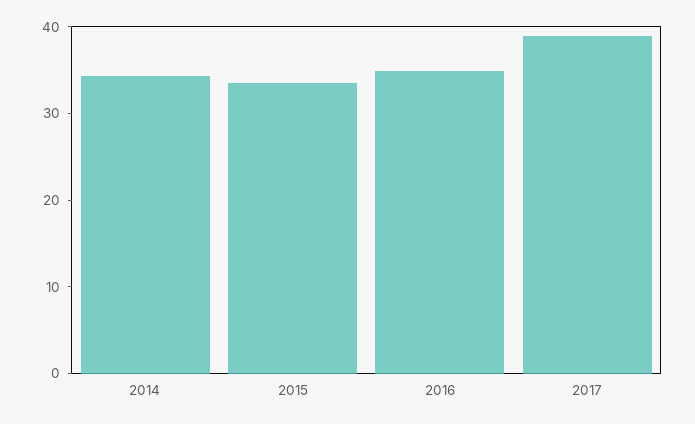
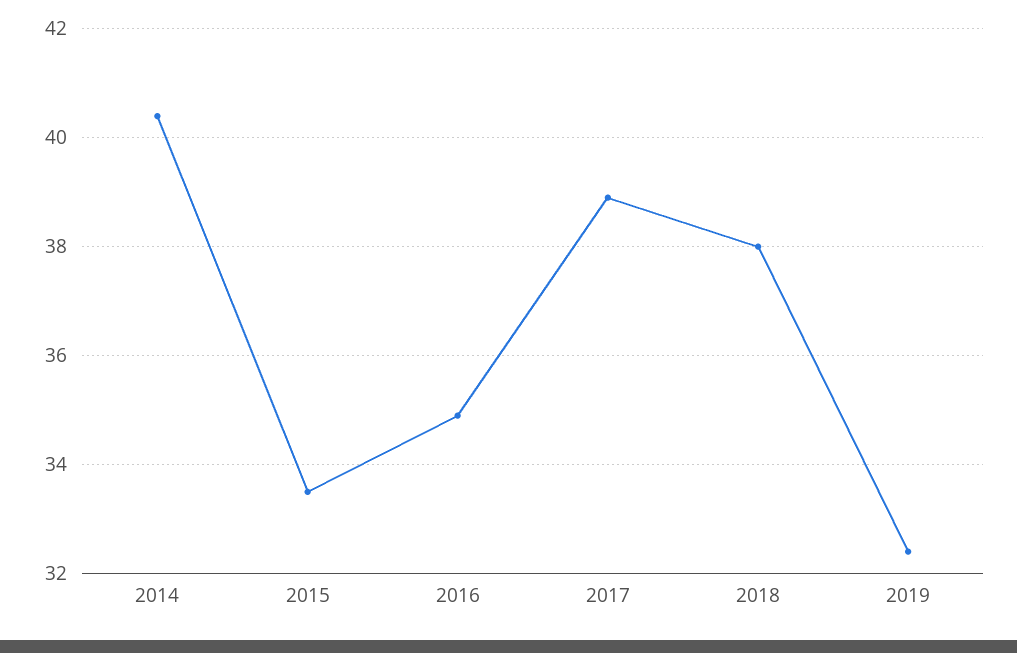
2014: 34 -> 40.5
2018: none -> 38
2019: none -> 32.5

